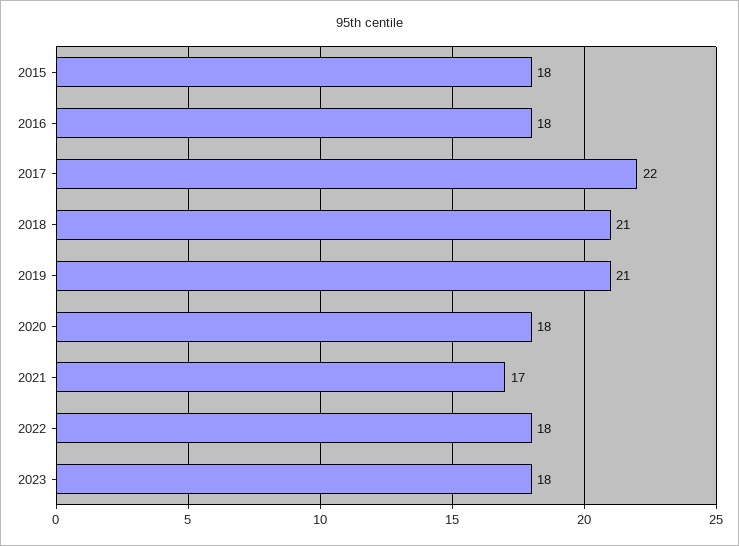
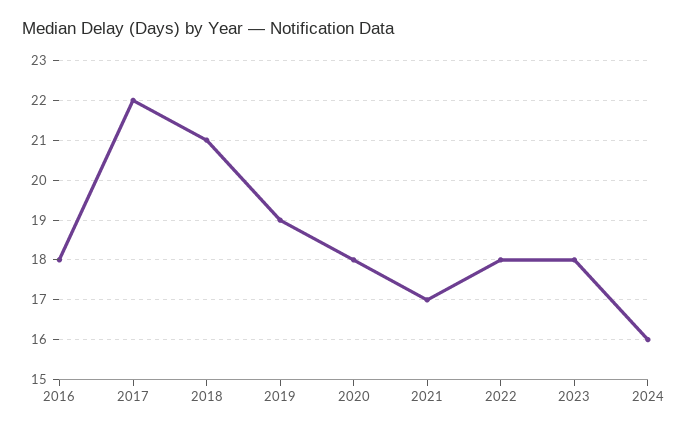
2015: 18 -> none
2019: 21 -> 19
2024: none -> 16

